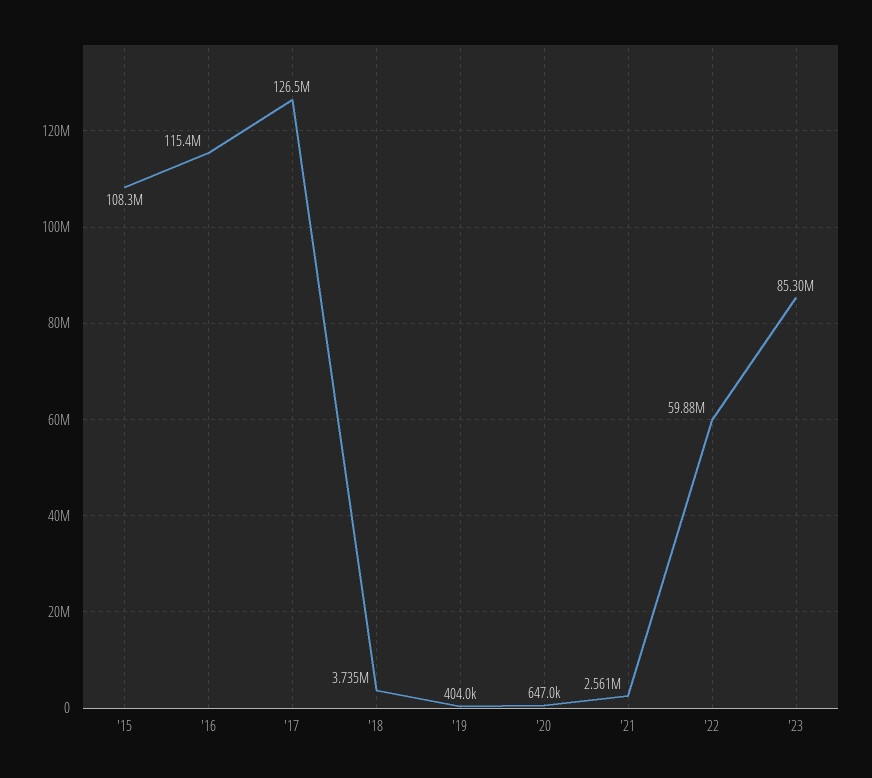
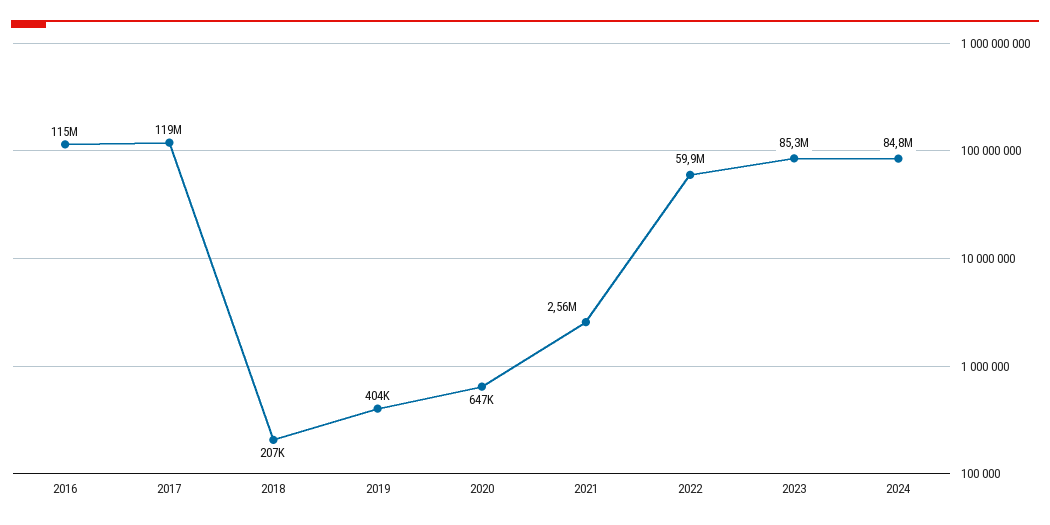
'15: 108300000 -> none
'17: 126500000 -> 119000000
'18: 3735000 -> 207000
2024: none -> 84800000

